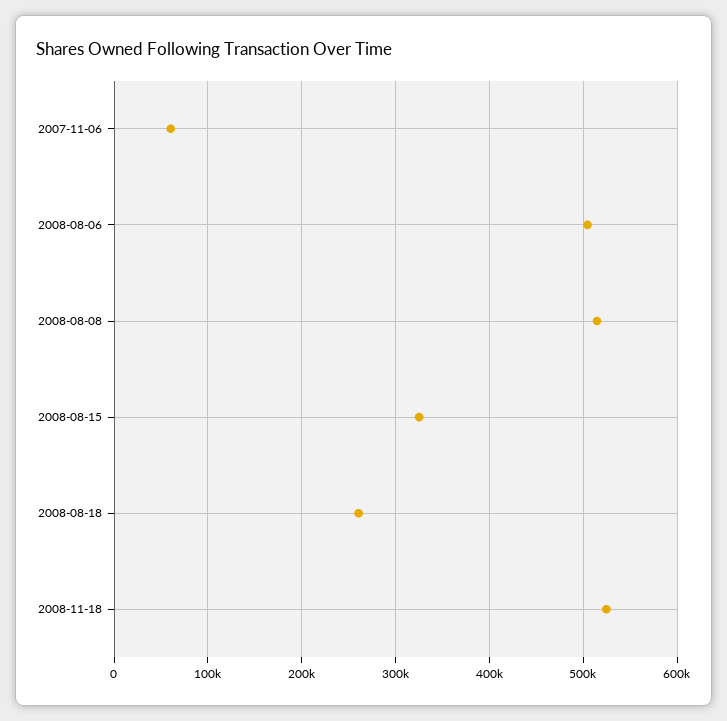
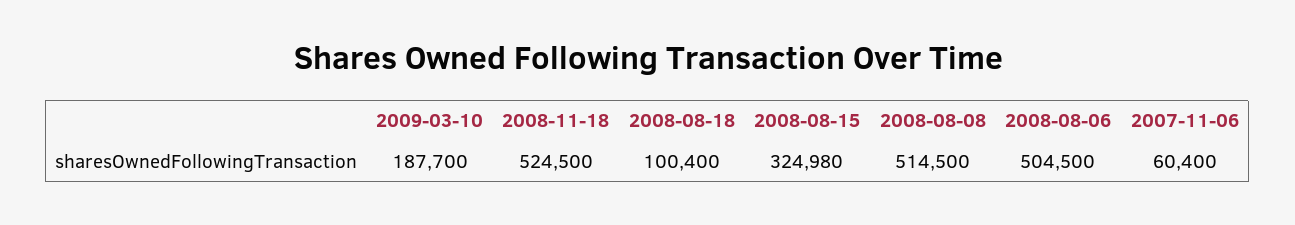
2008-08-18: 260000 -> 100400
2009-03-10: none -> 187700

